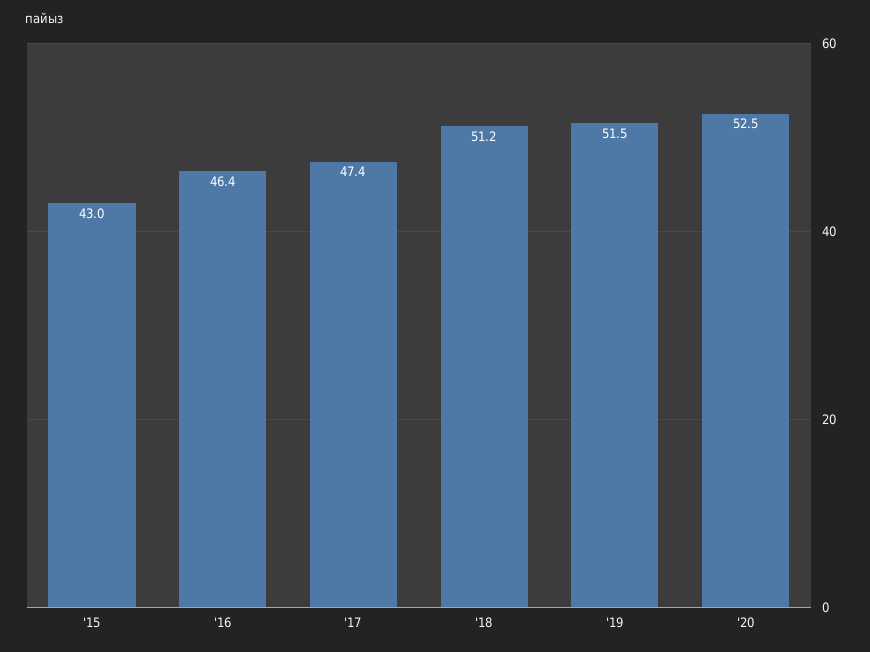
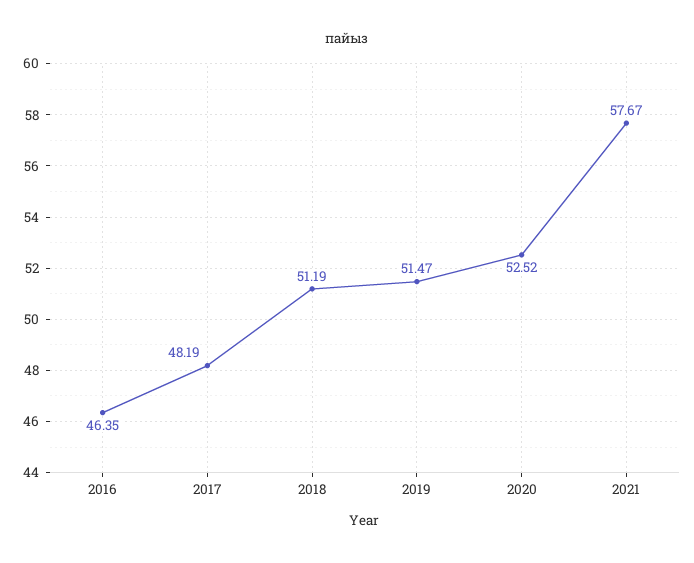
'15: 43 -> none
'17: 47.4 -> 48.19
2021: none -> 57.67

